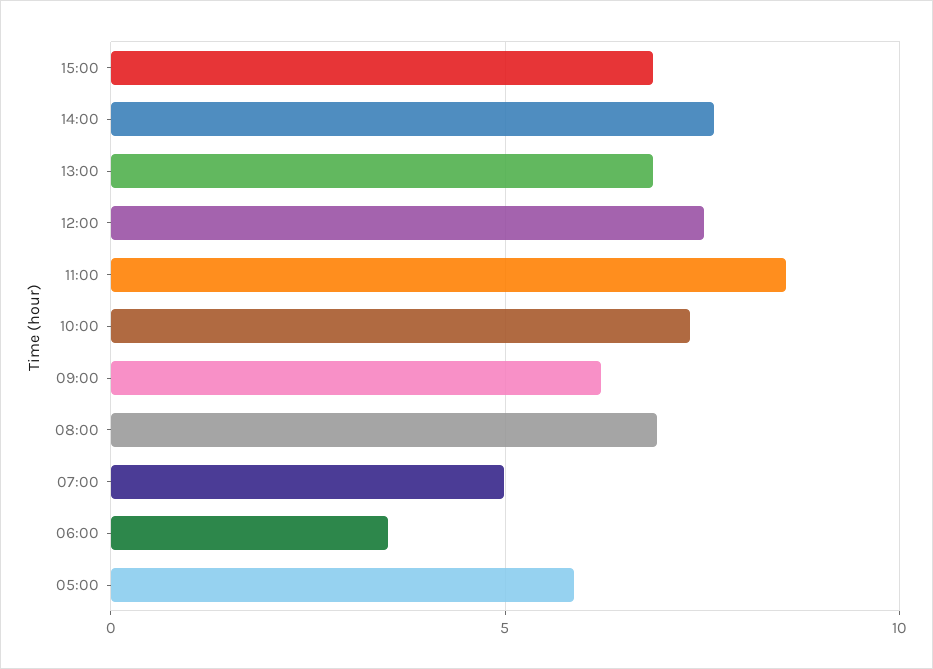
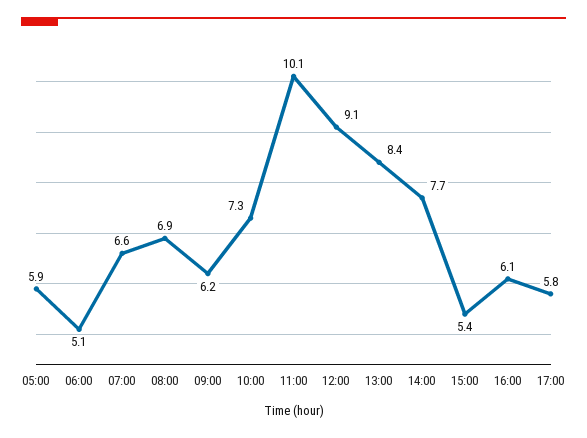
15:00: 7 -> 5.4
13:00: 7 -> 8.4
12:00: 7.5 -> 9.1
11:00: 8.5 -> 10.1
07:00: 5 -> 6.6
06:00: 3.5 -> 5.1
16:00: none -> 6.1
17:00: none -> 5.8

